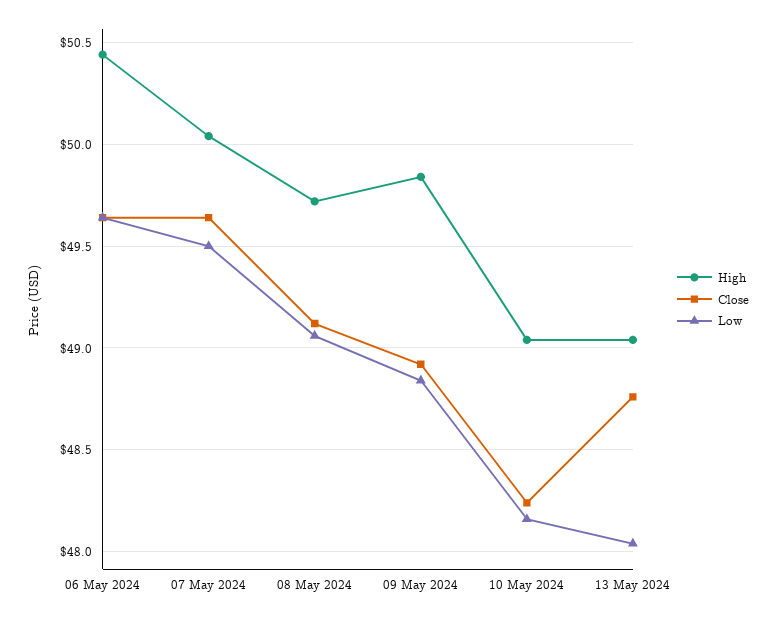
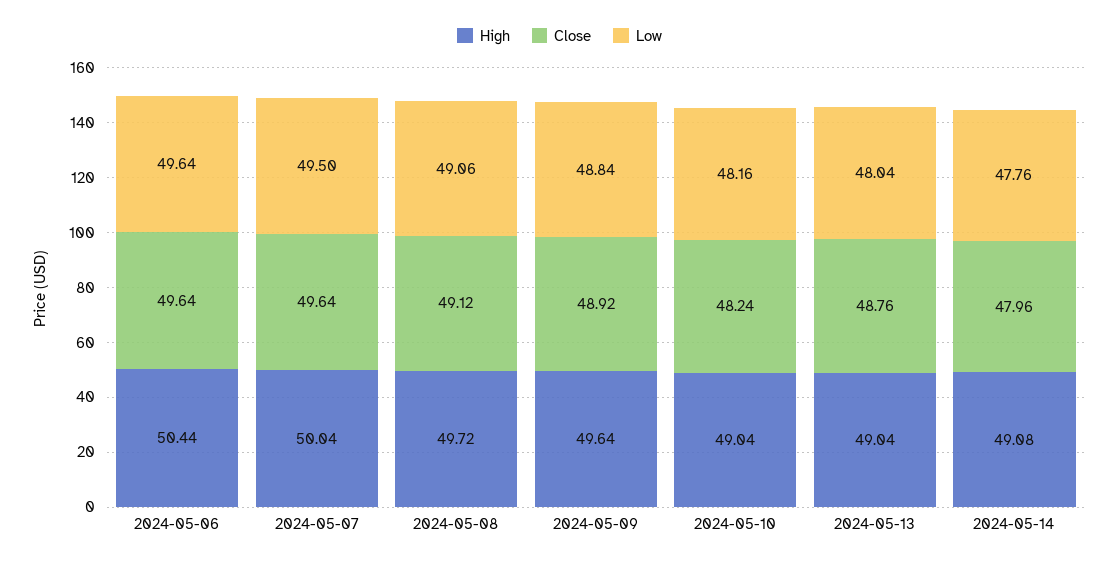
High, 09 May 2024: 49.85 -> 49.64
High, 2024-05-14: none -> 49.08
Close, 2024-05-14: none -> 47.96
Low, 2024-05-14: none -> 47.76

